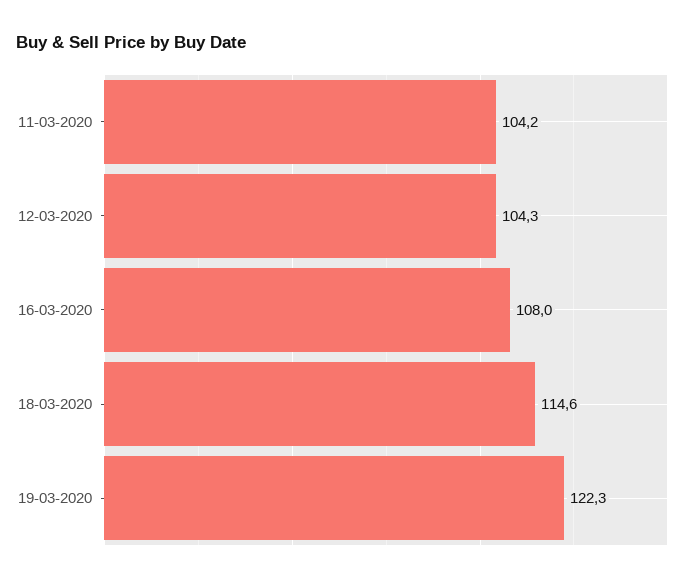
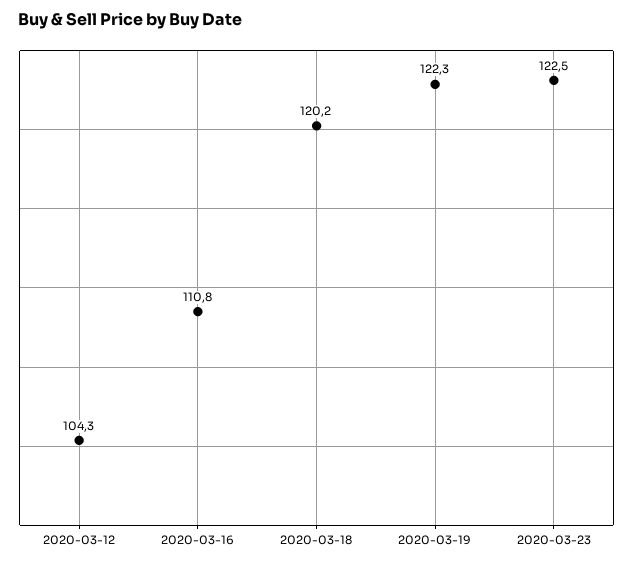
11-03-2020: 104.2 -> none
16-03-2020: 108 -> 110.8
18-03-2020: 114.6 -> 120.2
2020-03-23: none -> 122.5

